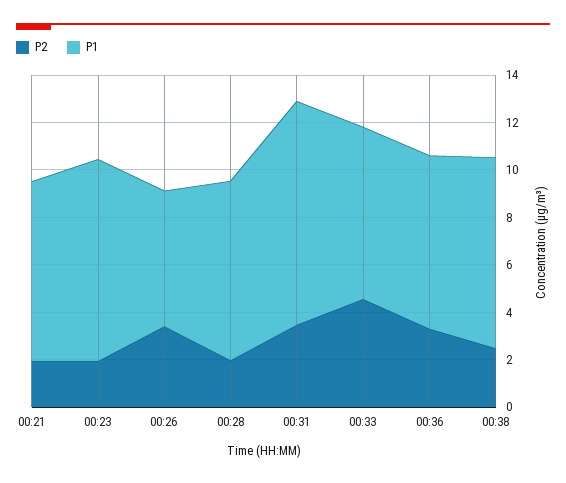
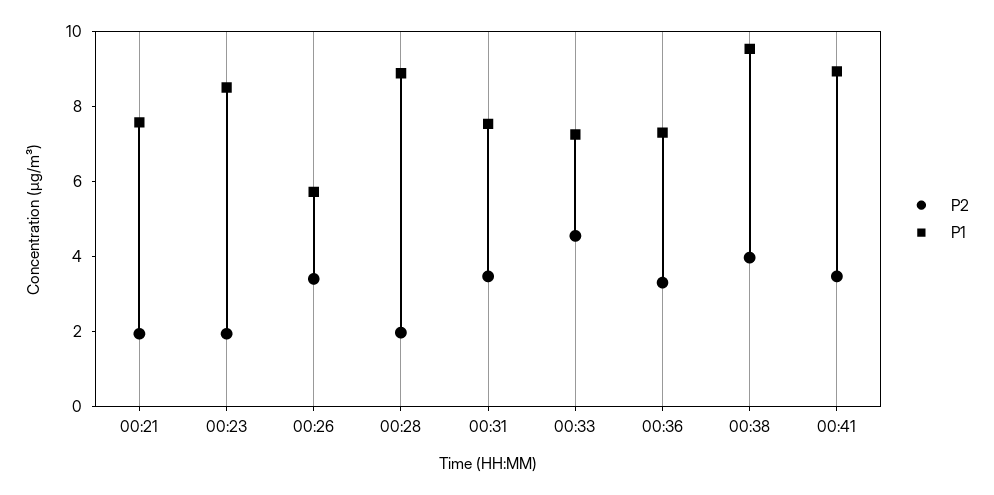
P1, 00:28: 7.5 -> 9
P1, 00:31: 9.5 -> 7.5
P2, 00:38: 2.5 -> 4
P1, 00:38: 8 -> 9.5
P2, 00:41: none -> 3.5
P1, 00:41: none -> 9

